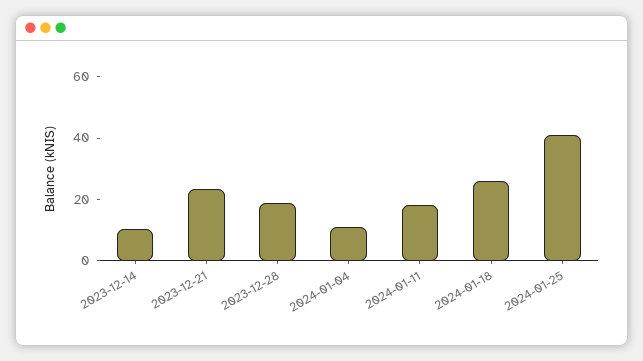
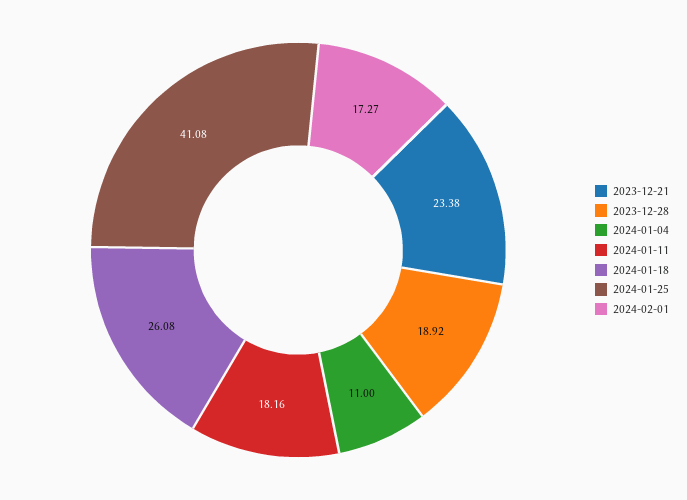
2023-12-14: 10 -> none
2024-02-01: none -> 17.27

